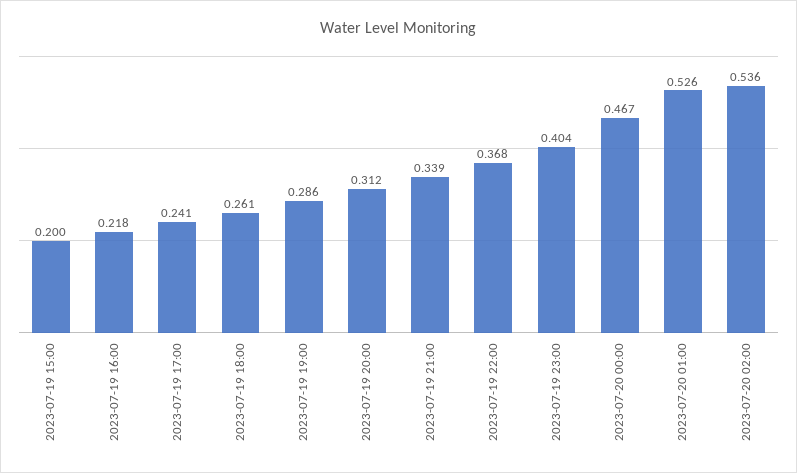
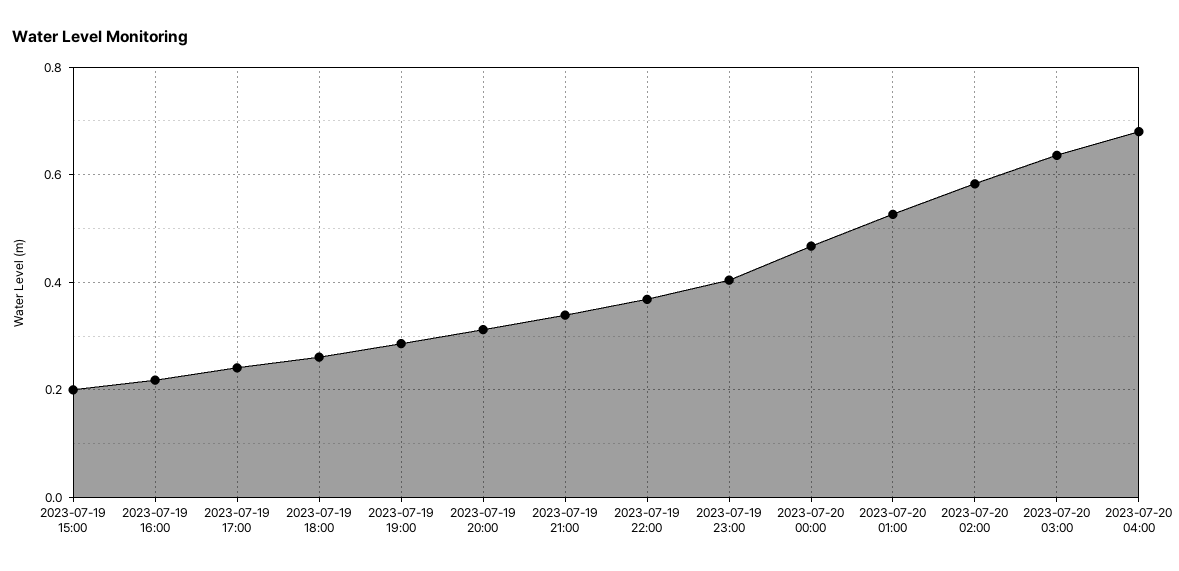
2023-07-20 02:00: 0.536 -> 0.58
2023-07-20 03:00: none -> 0.64
2023-07-20 04:00: none -> 0.68

